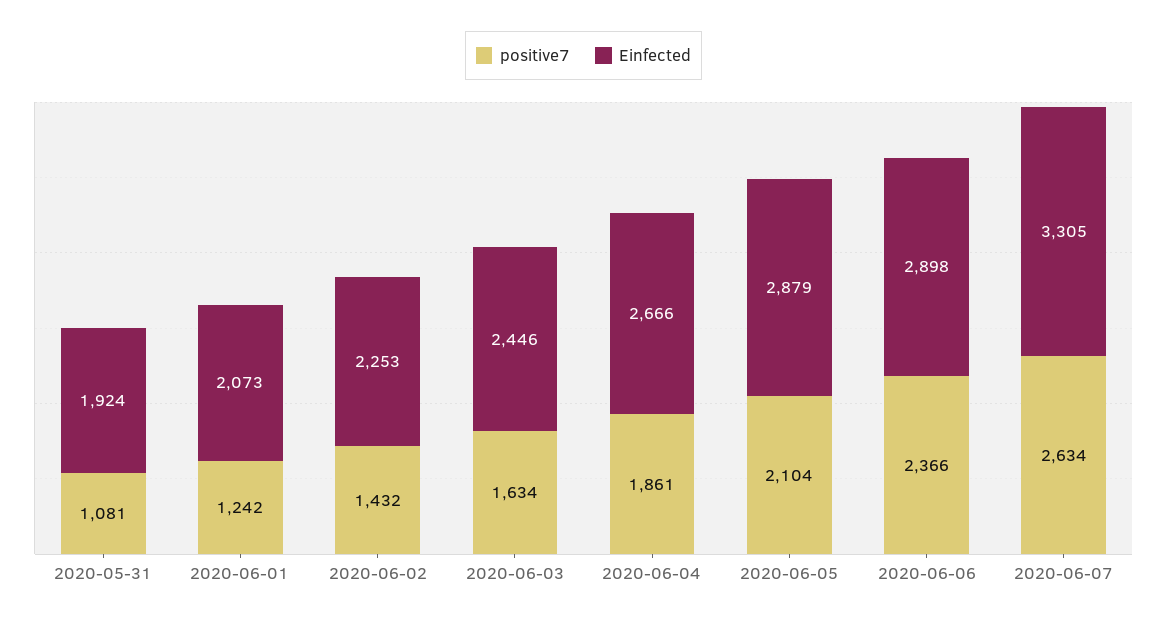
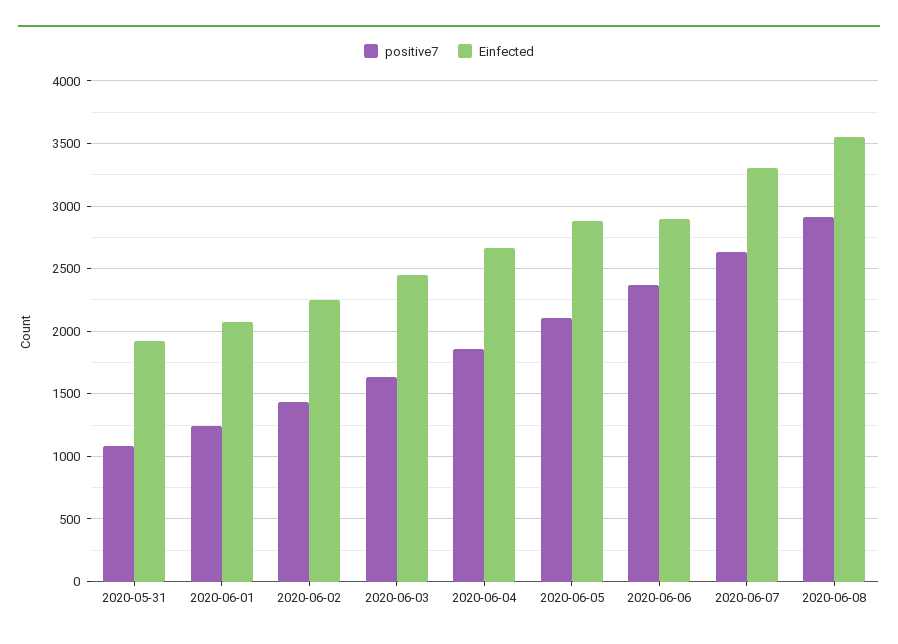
positive7, 2020-06-08: none -> 2900
Einfected, 2020-06-08: none -> 3550

